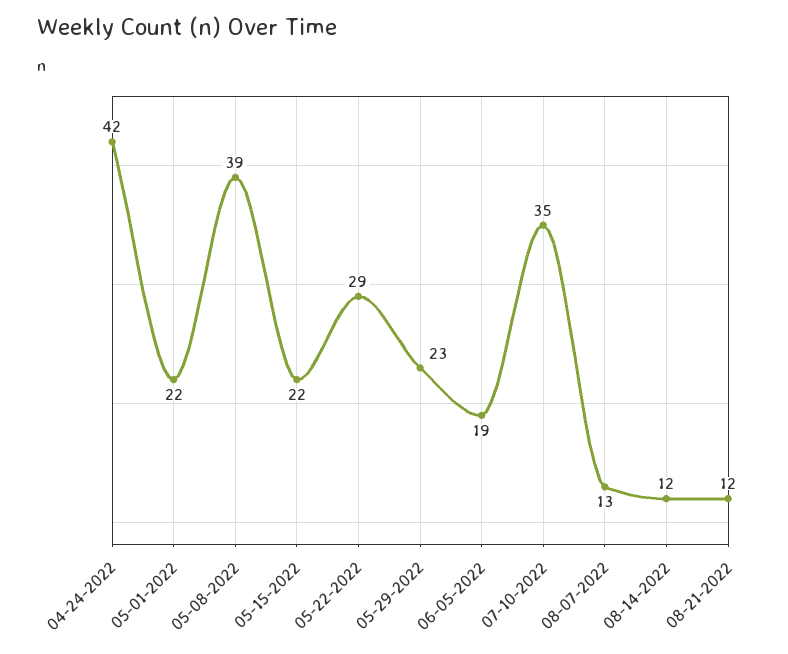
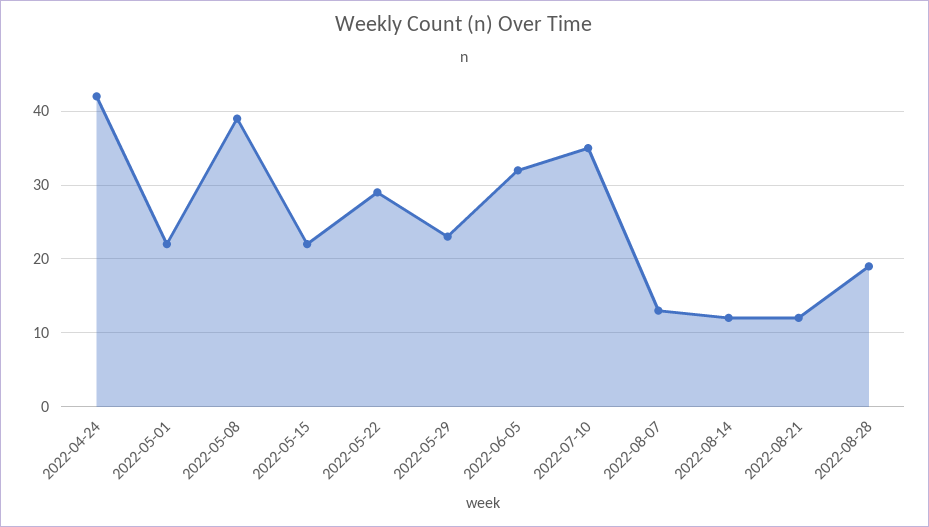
06-05-2022: 19 -> 32
2022-08-28: none -> 19

